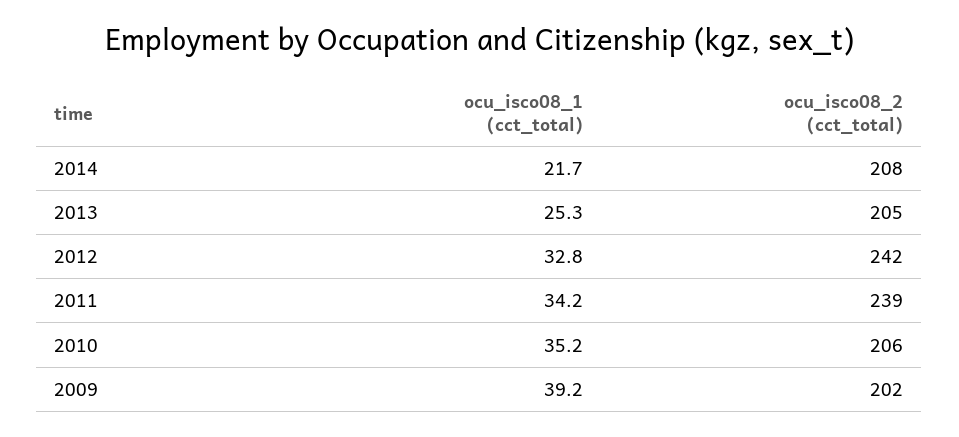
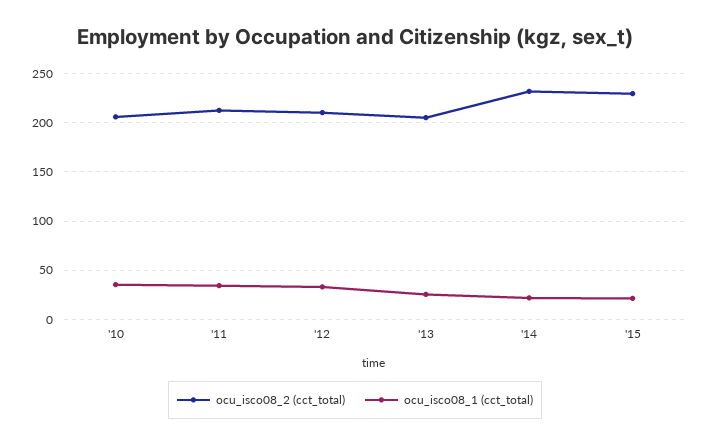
ocu_isco08_2 (cct_total), 2014: 208 -> 230
ocu_isco08_2 (cct_total), 2012: 242 -> 210
ocu_isco08_2 (cct_total), 2011: 239 -> 210
ocu_isco08_1 (cct_total), 2009: 39.2 -> none
ocu_isco08_2 (cct_total), 2009: 202 -> none
ocu_isco08_2 (cct_total), '15: none -> 230
ocu_isco08_1 (cct_total), '15: none -> 20

